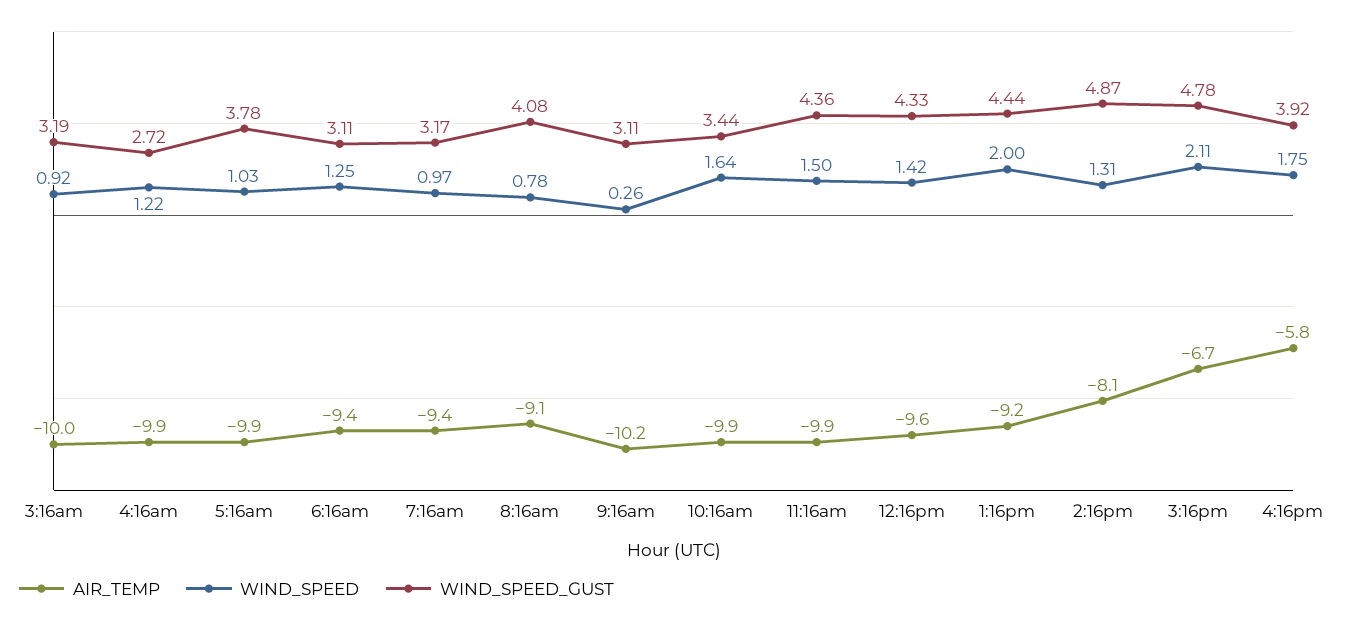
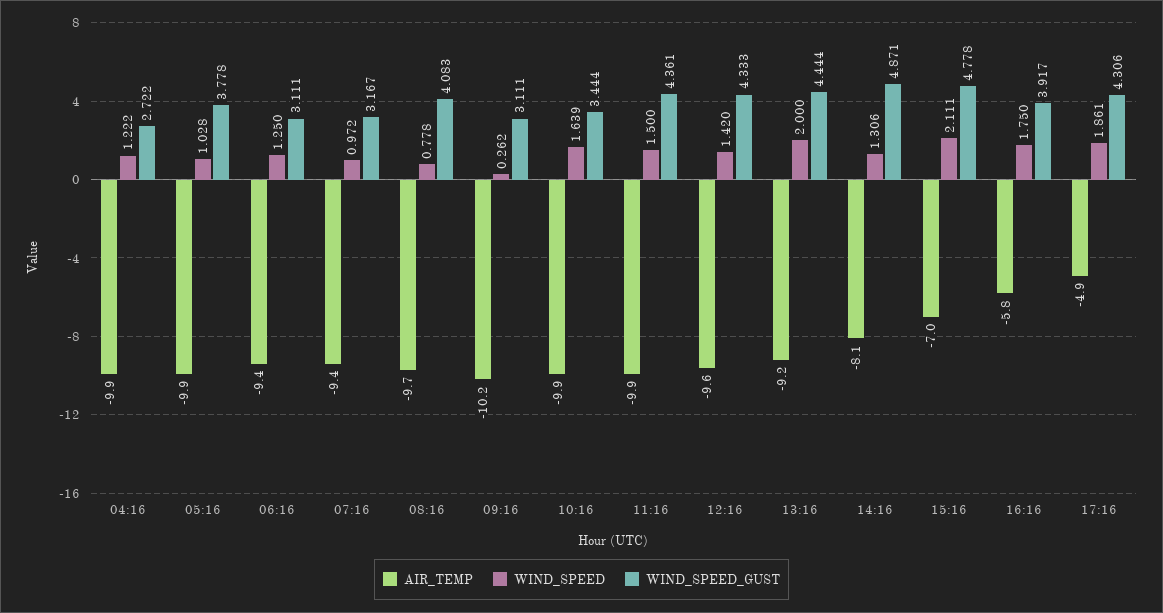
AIR_TEMP, 3:16am: -10 -> none
WIND_SPEED, 3:16am: 0.92 -> none
WIND_SPEED_GUST, 3:16am: 3.19 -> none
AIR_TEMP, 8:16am: -9.1 -> -9.7
AIR_TEMP, 3:16pm: -6.7 -> -7
AIR_TEMP, 17:16: none -> -4.9
WIND_SPEED, 17:16: none -> 1.861
WIND_SPEED_GUST, 17:16: none -> 4.306

